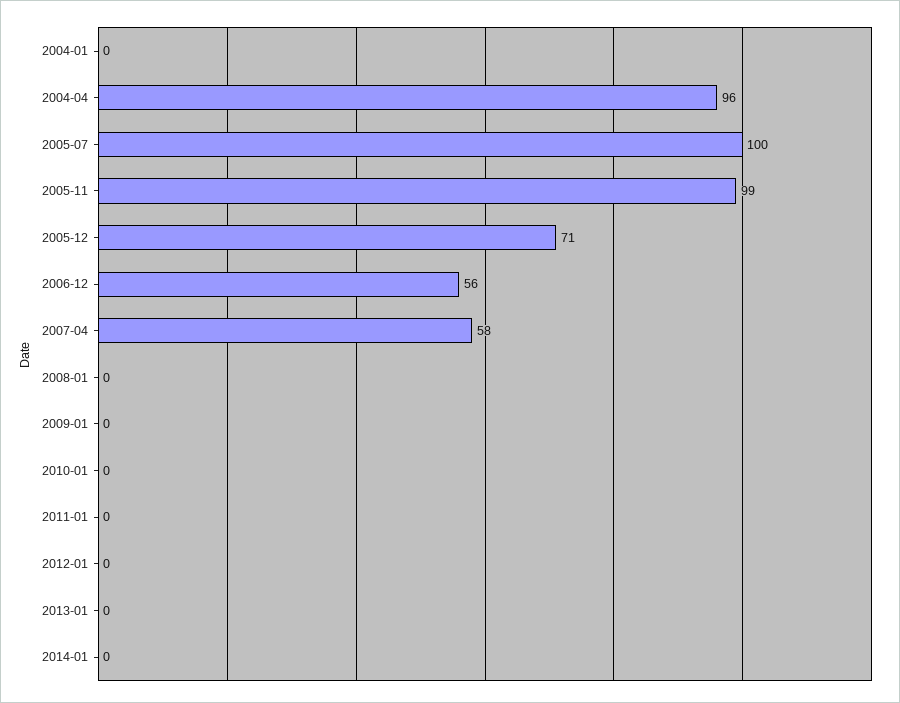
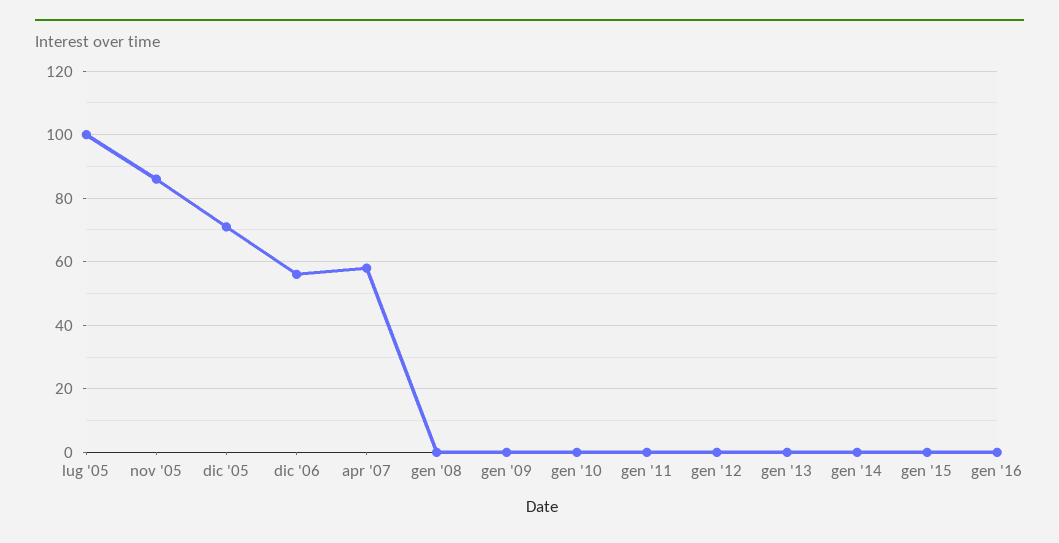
2004-01: 0 -> none
2004-04: 96 -> none
2005-11: 99 -> 85
gen '15: none -> 0
gen '16: none -> 0

